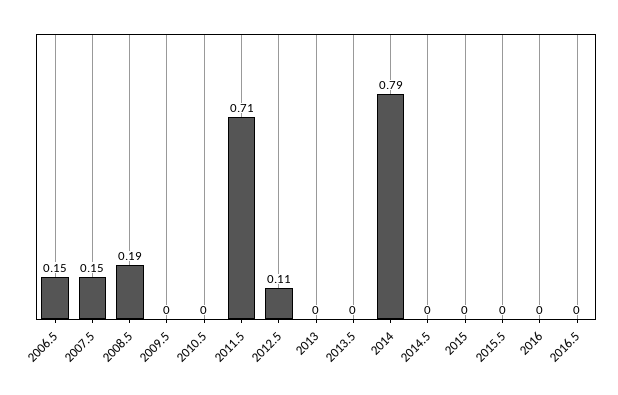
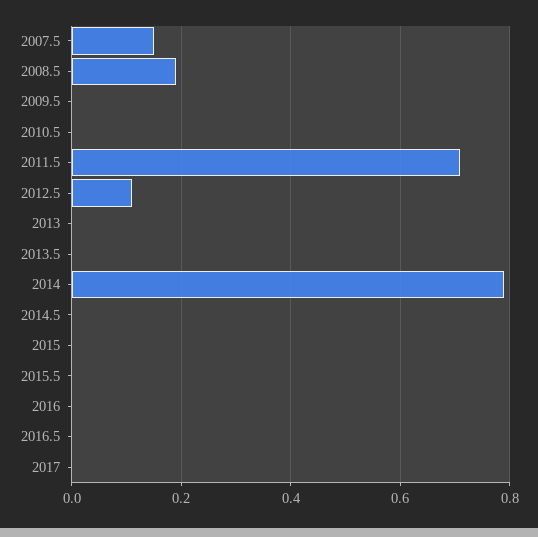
2006.5: 0.15 -> none
2017: none -> 0

